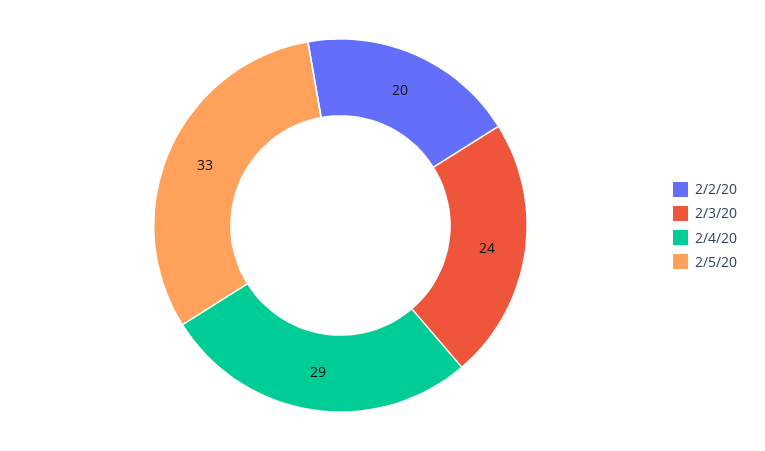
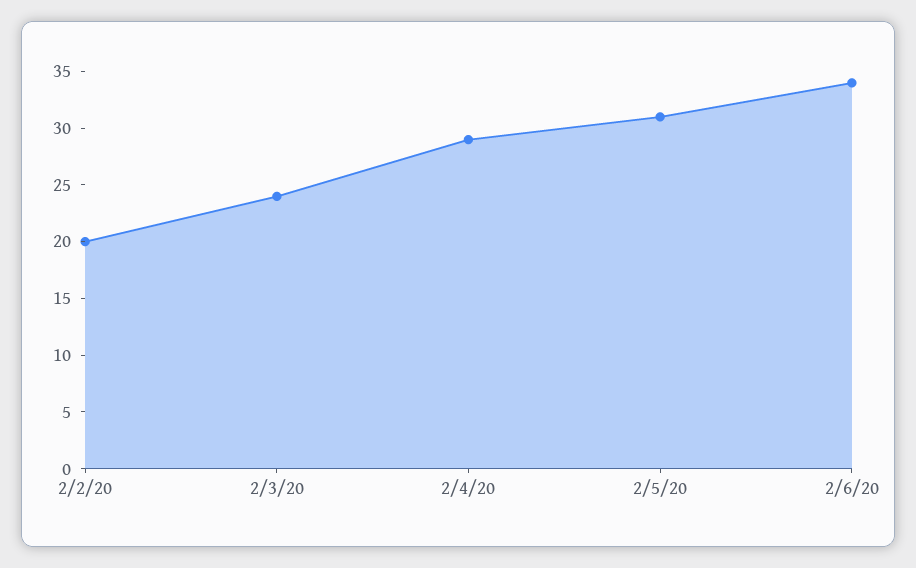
2/5/20: 33 -> 31
2/6/20: none -> 34

